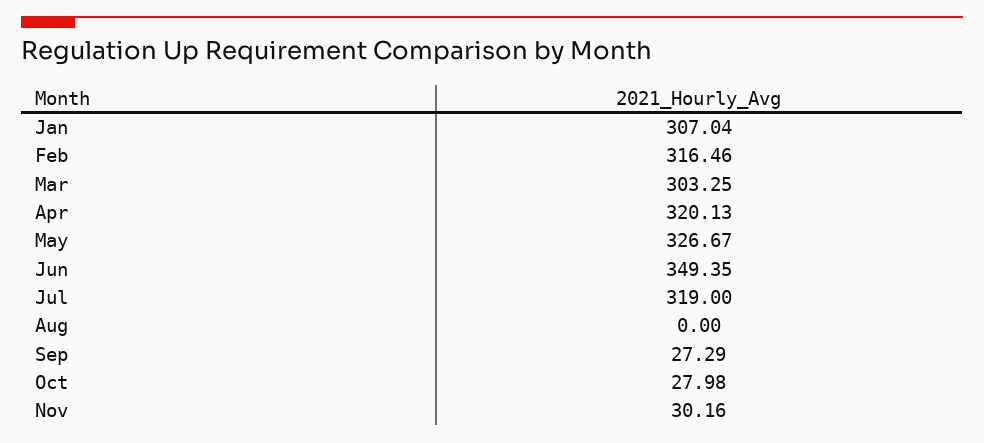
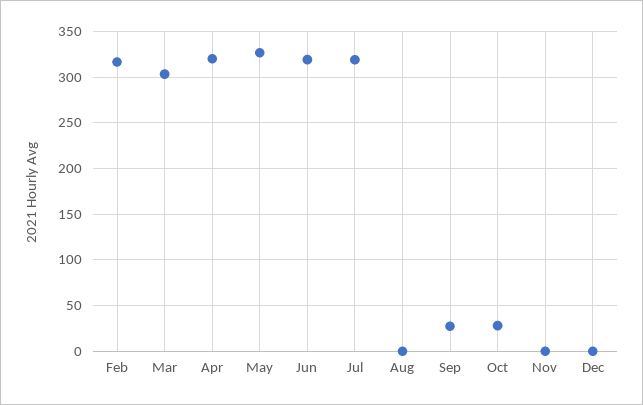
Jan: 307.04 -> none
Jun: 349.35 -> 320
Nov: 30.16 -> 0
Dec: none -> 0

